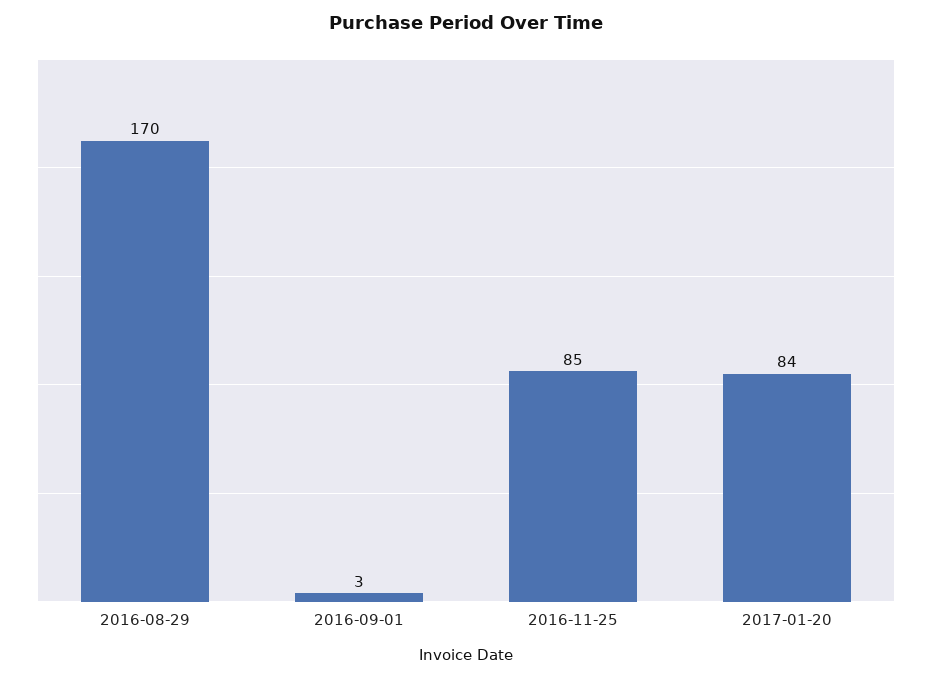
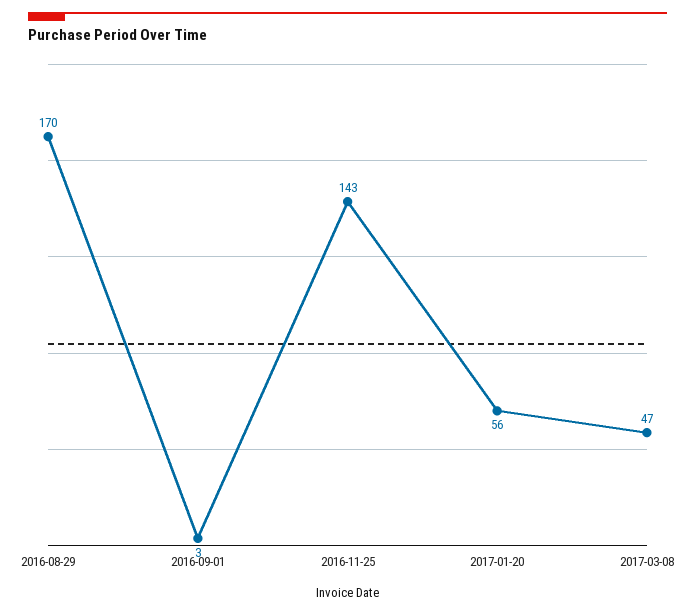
2016-11-25: 85 -> 143
2017-01-20: 84 -> 56
2017-03-08: none -> 47

